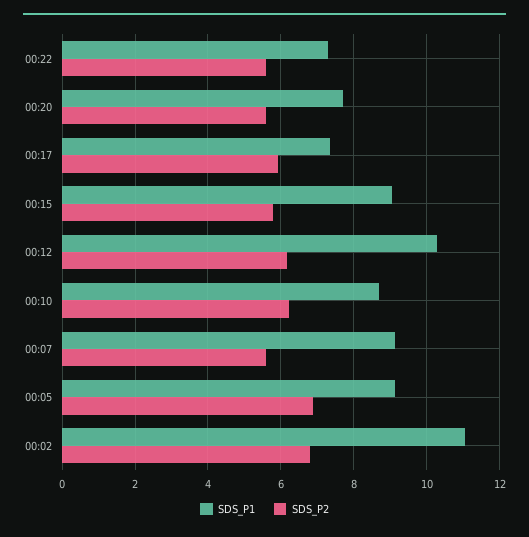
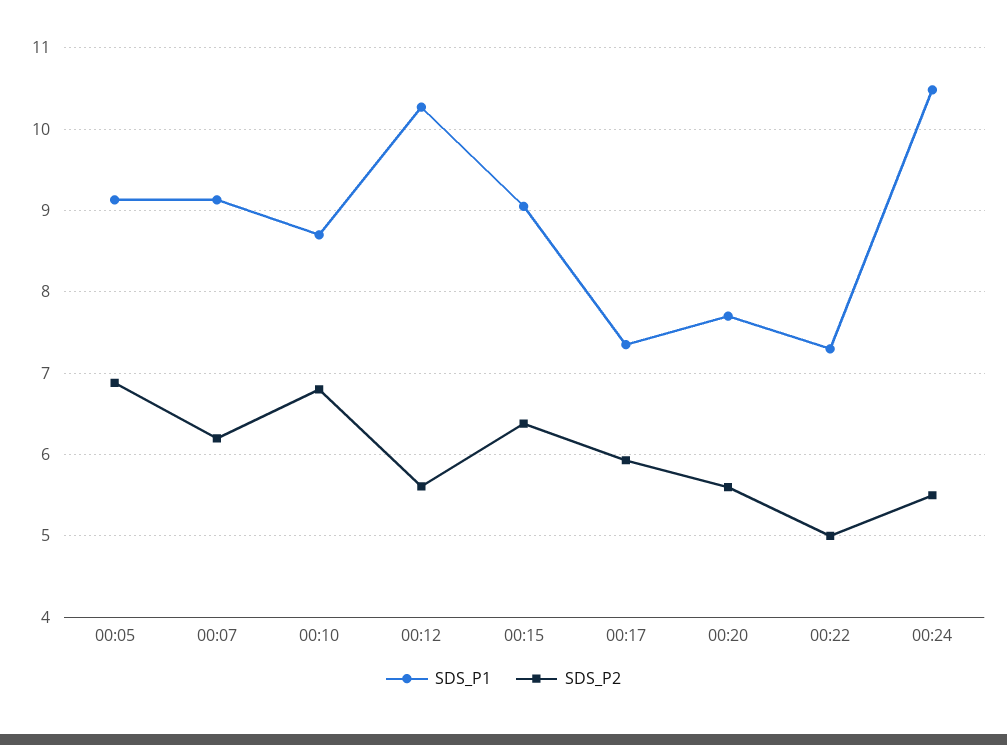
SDS_P2, 00:22: 5.6 -> 5
SDS_P2, 00:15: 5.8 -> 6.4
SDS_P2, 00:12: 6.2 -> 5.6
SDS_P2, 00:10: 6.2 -> 6.8
SDS_P2, 00:07: 5.6 -> 6.2
SDS_P1, 00:02: 11 -> none
SDS_P2, 00:02: 6.8 -> none
SDS_P1, 00:24: none -> 10.5
SDS_P2, 00:24: none -> 5.5

